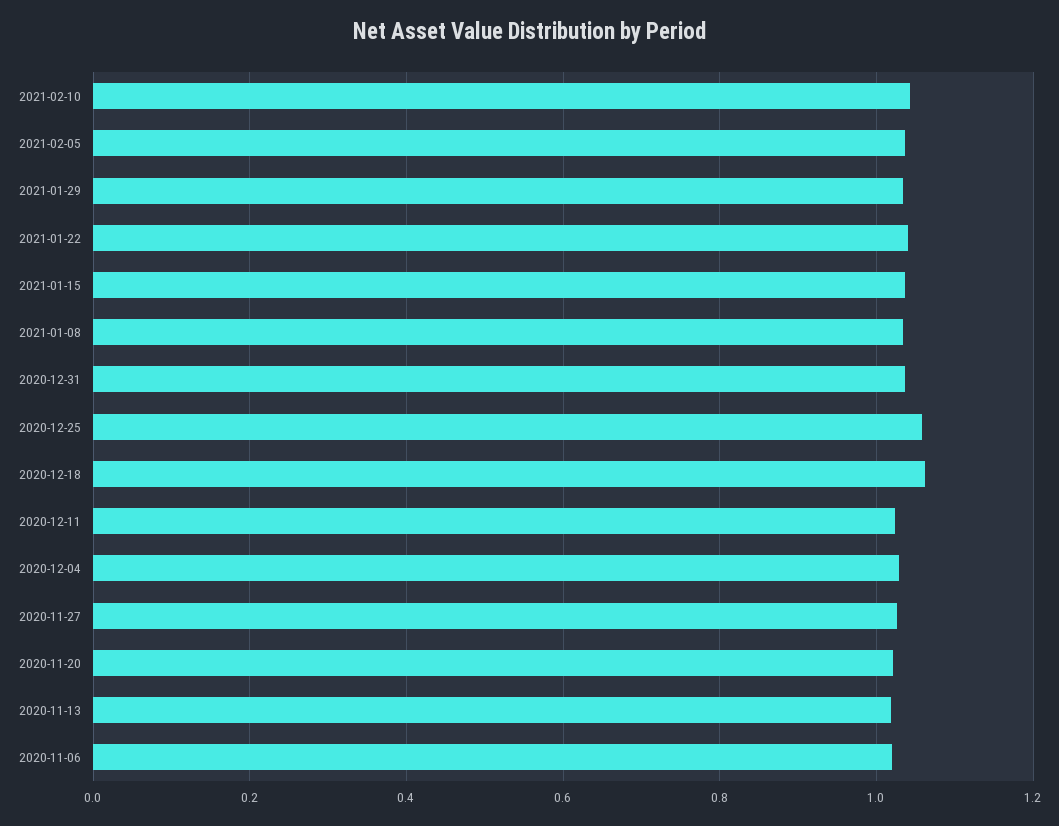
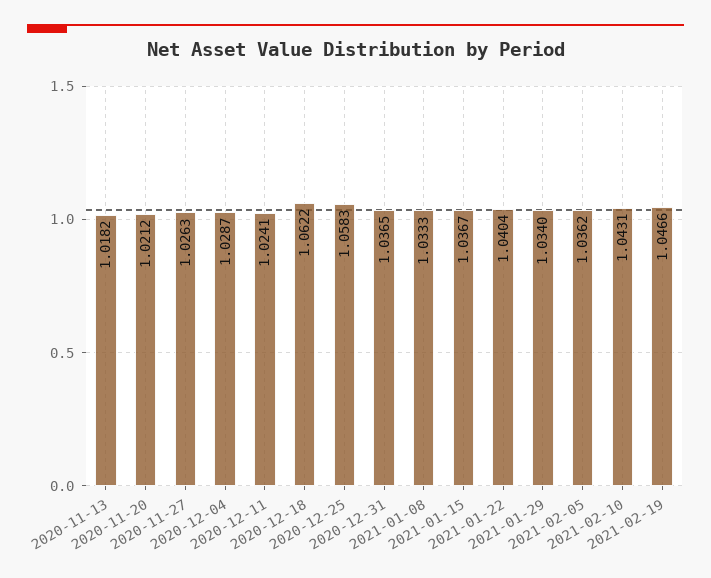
2020-11-06: 1.02 -> none
2021-02-19: none -> 1.0466

